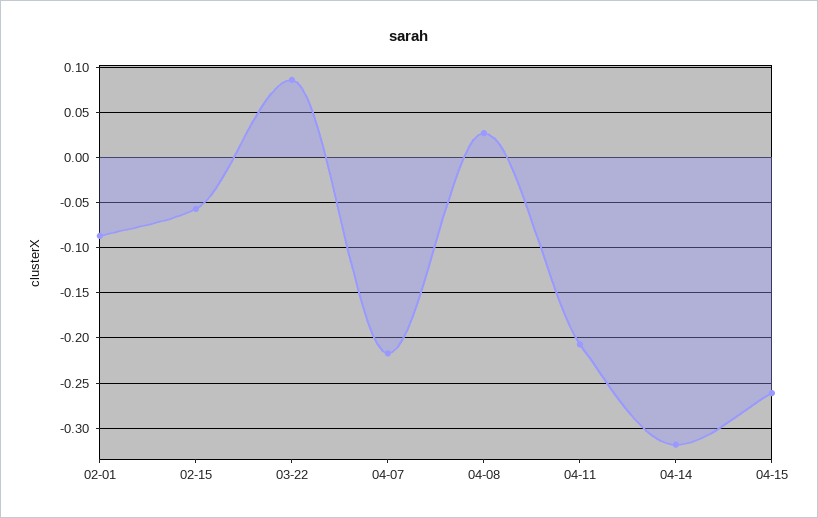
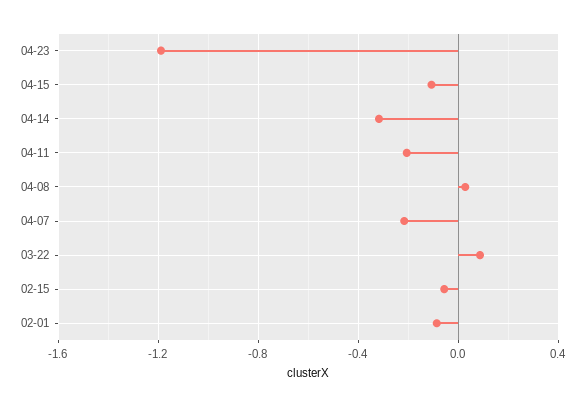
04-15: -0.26 -> -0.1
04-23: none -> -1.2

